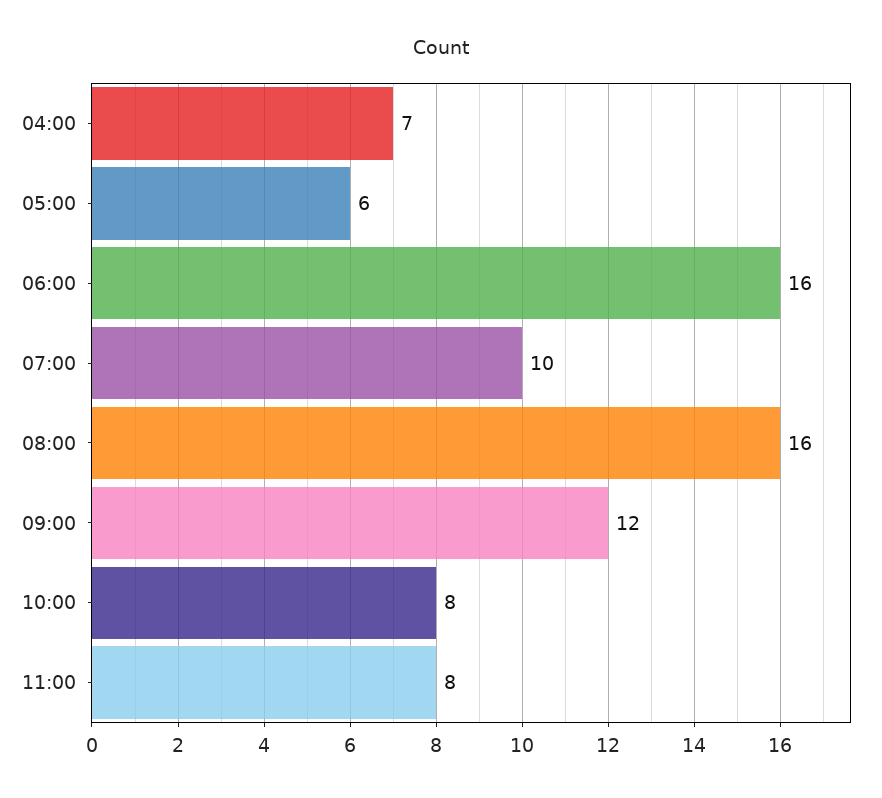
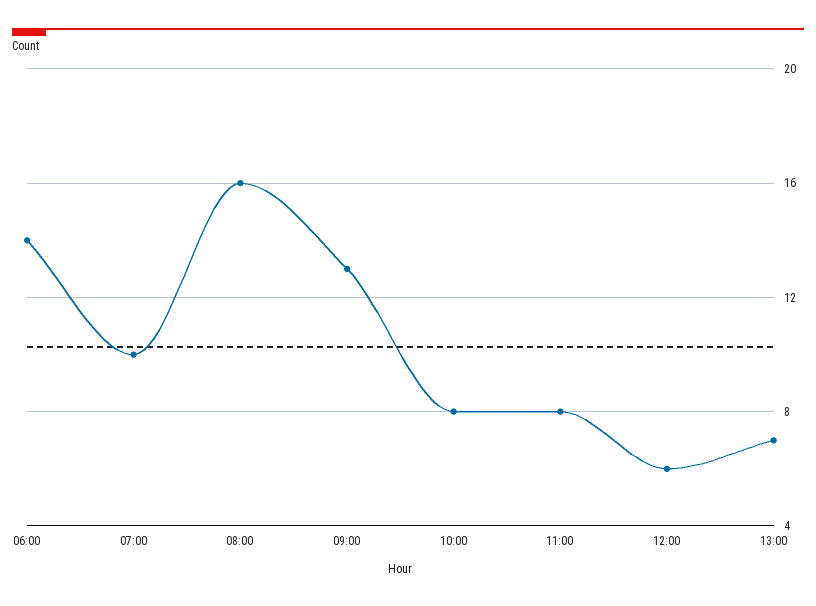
04:00: 7 -> none
05:00: 6 -> none
06:00: 16 -> 14
09:00: 12 -> 13
12:00: none -> 6
13:00: none -> 7

